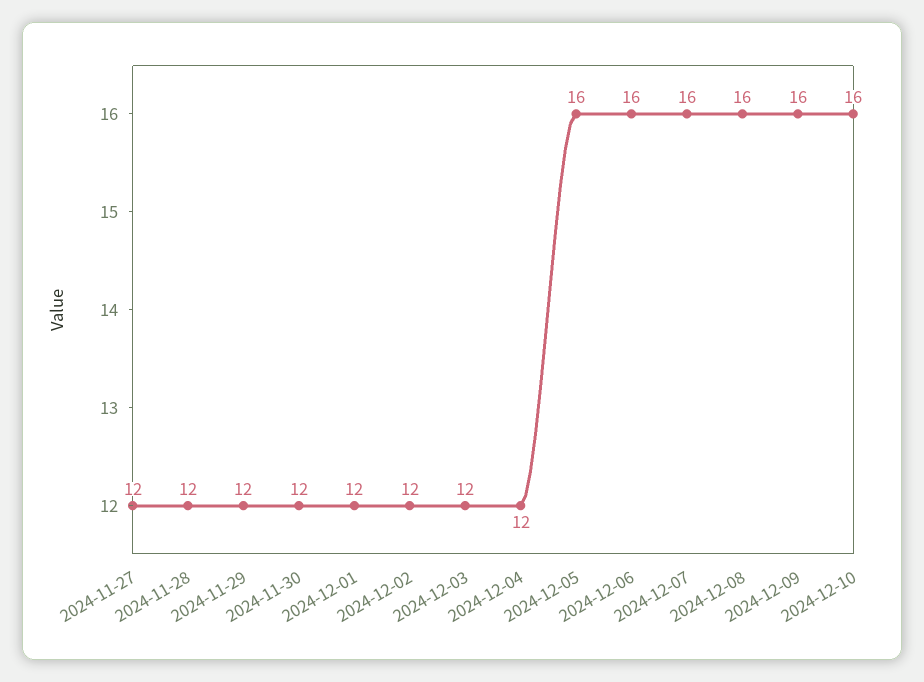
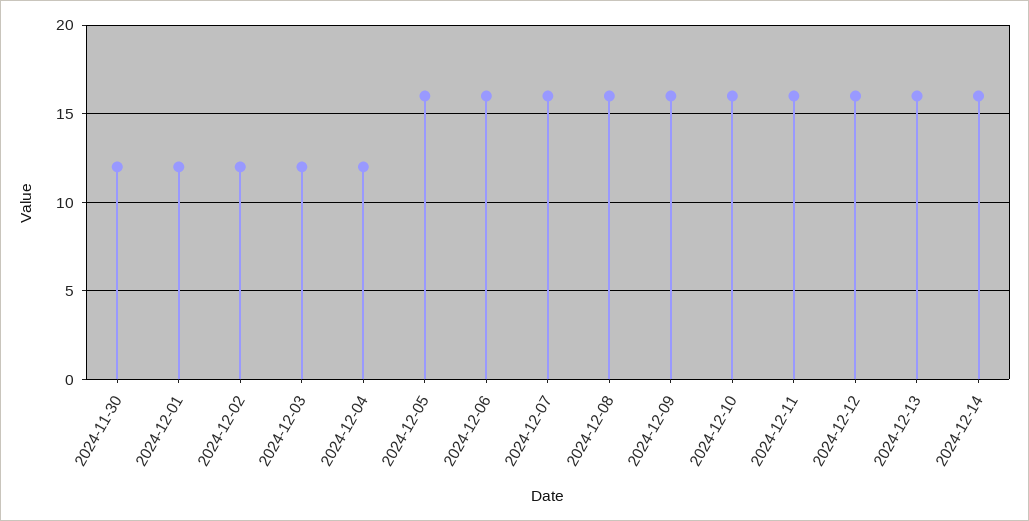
2024-11-27: 12 -> none
2024-11-28: 12 -> none
2024-11-29: 12 -> none
2024-12-11: none -> 16
2024-12-12: none -> 16
2024-12-13: none -> 16
2024-12-14: none -> 16

